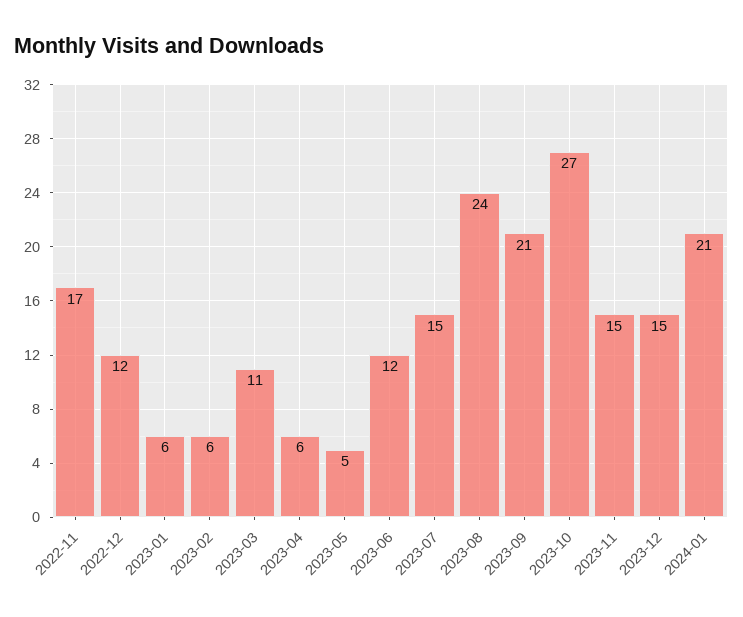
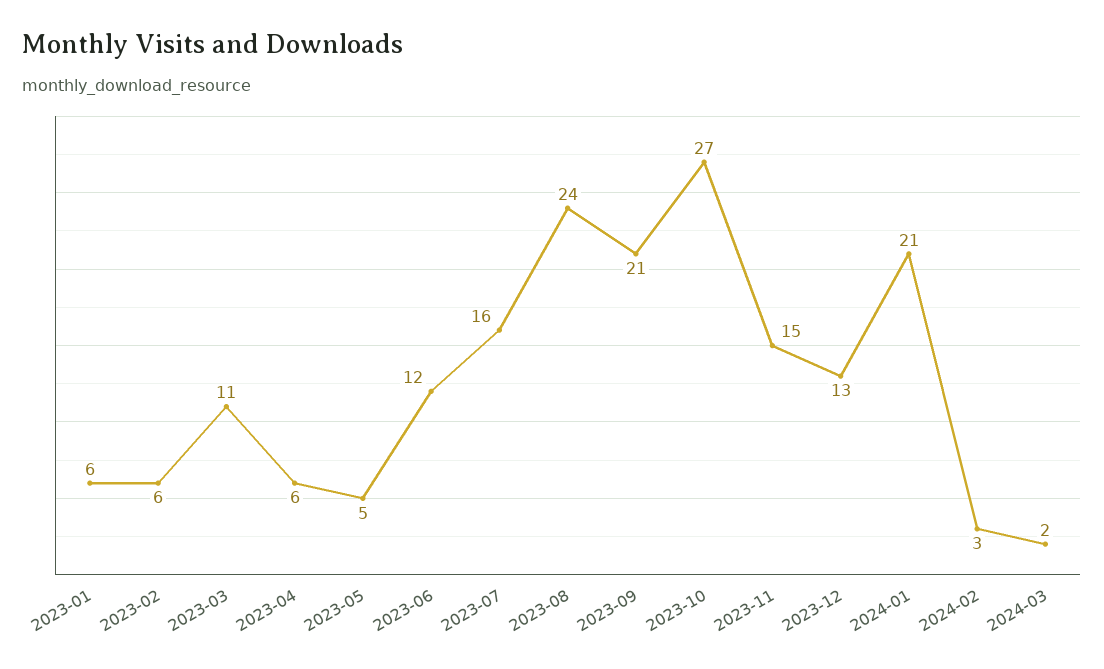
2022-11: 17 -> none
2022-12: 12 -> none
2023-07: 15 -> 16
2023-12: 15 -> 13
2024-02: none -> 3
2024-03: none -> 2

